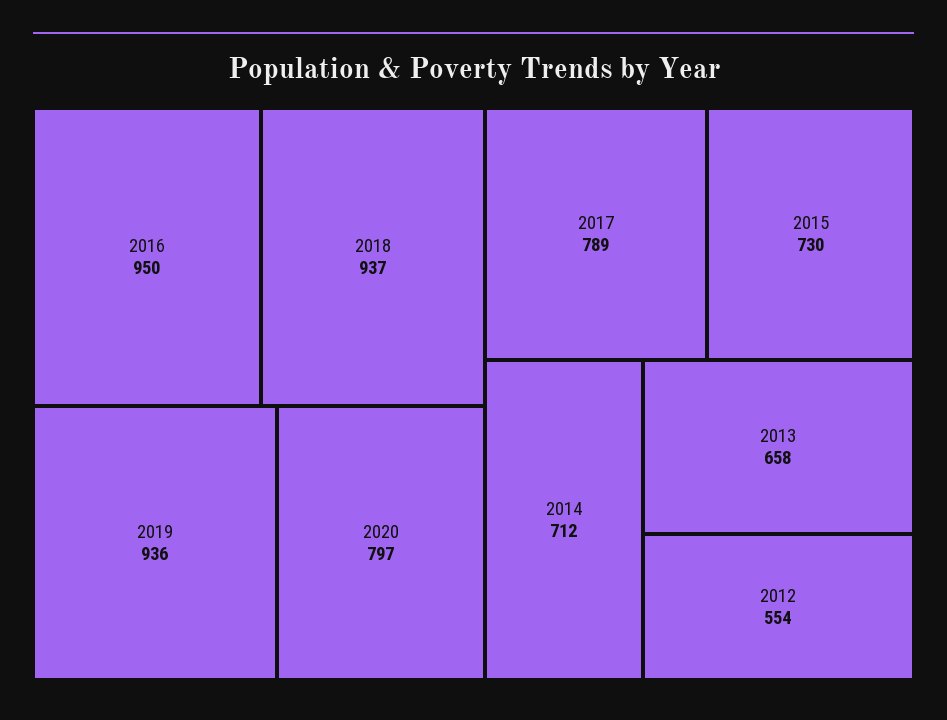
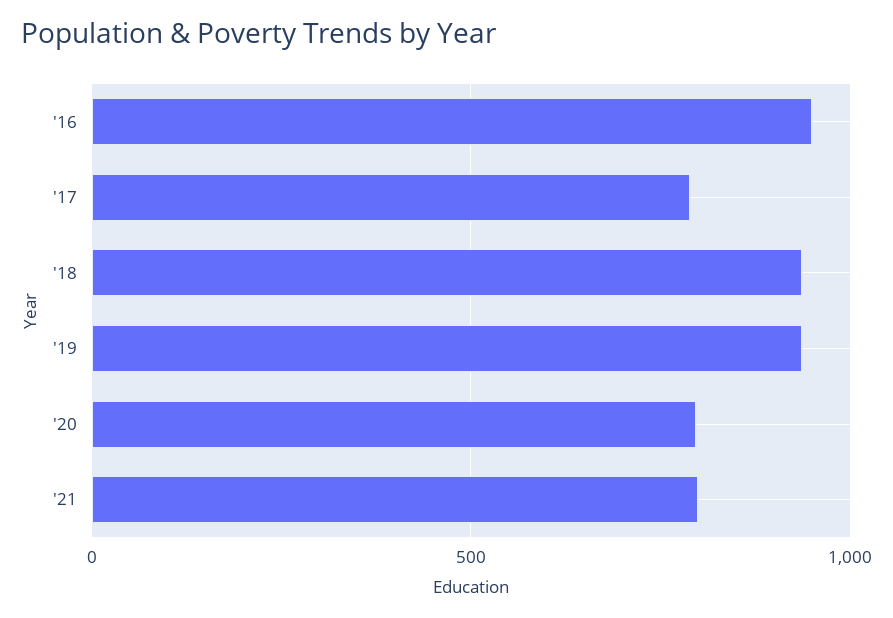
2015: 730 -> none
2014: 712 -> none
2013: 658 -> none
2012: 554 -> none
'21: none -> 800

